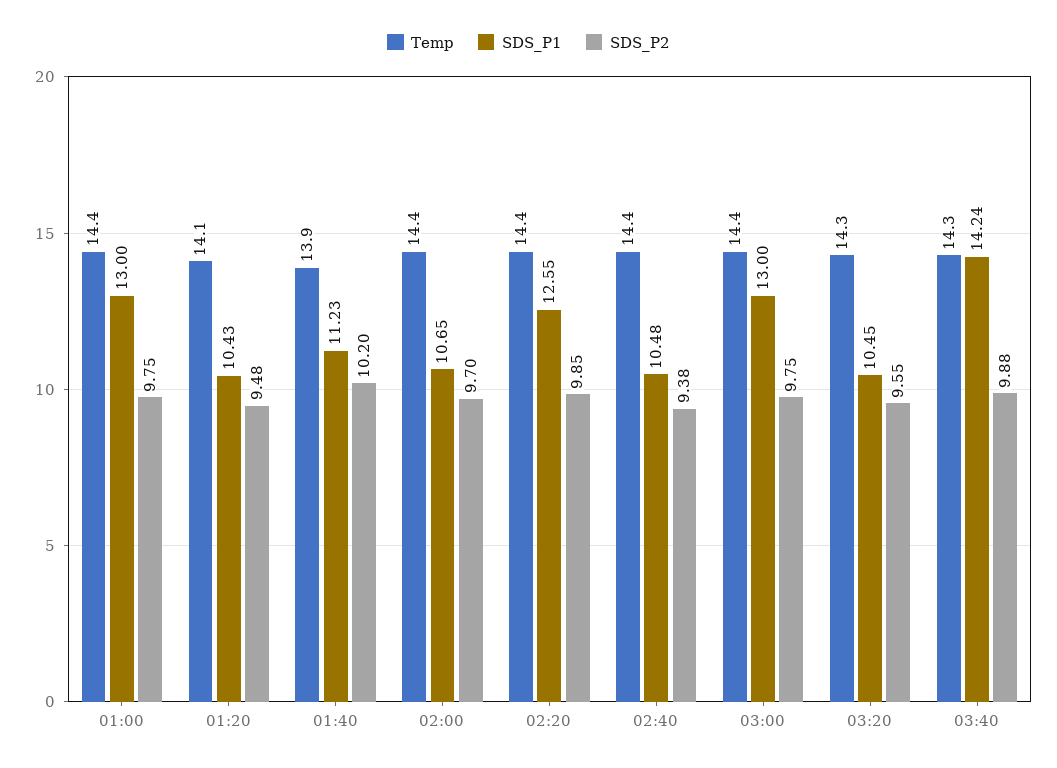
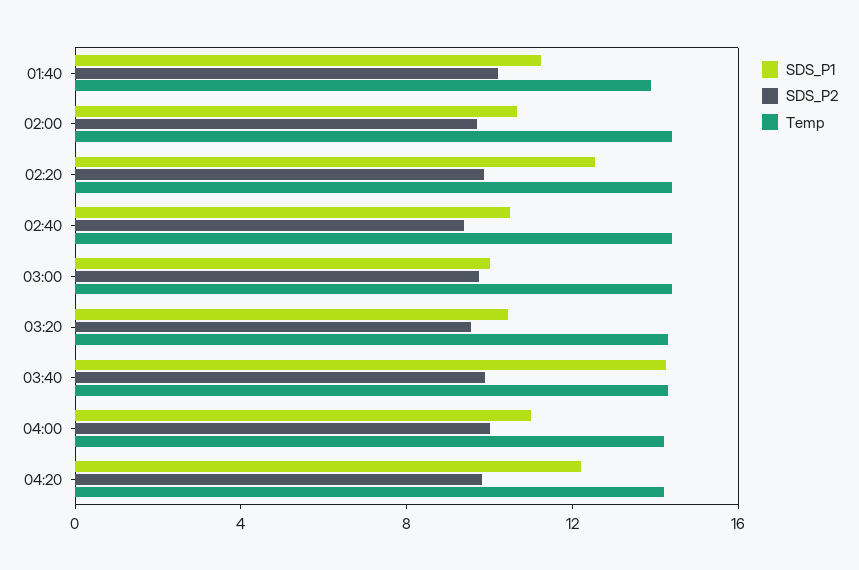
Temp, 01:00: 14.4 -> none
SDS_P1, 01:00: 13 -> none
SDS_P2, 01:00: 9.75 -> none
Temp, 01:20: 14.1 -> none
SDS_P1, 01:20: 10.43 -> none
SDS_P2, 01:20: 9.48 -> none
SDS_P1, 03:00: 13 -> 10
SDS_P1, 04:00: none -> 11
SDS_P2, 04:00: none -> 10
Temp, 04:00: none -> 14
SDS_P1, 04:20: none -> 12
SDS_P2, 04:20: none -> 10
Temp, 04:20: none -> 14

